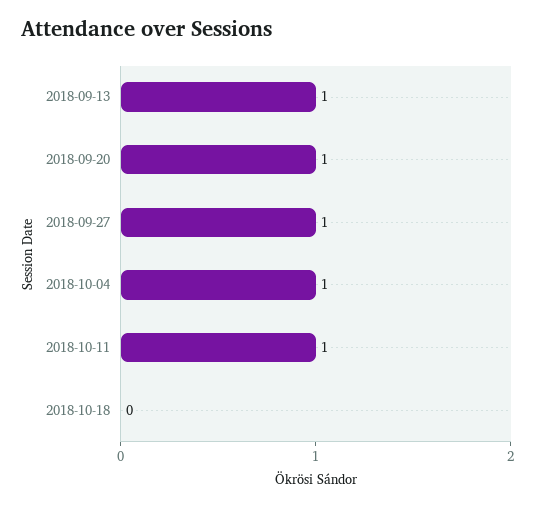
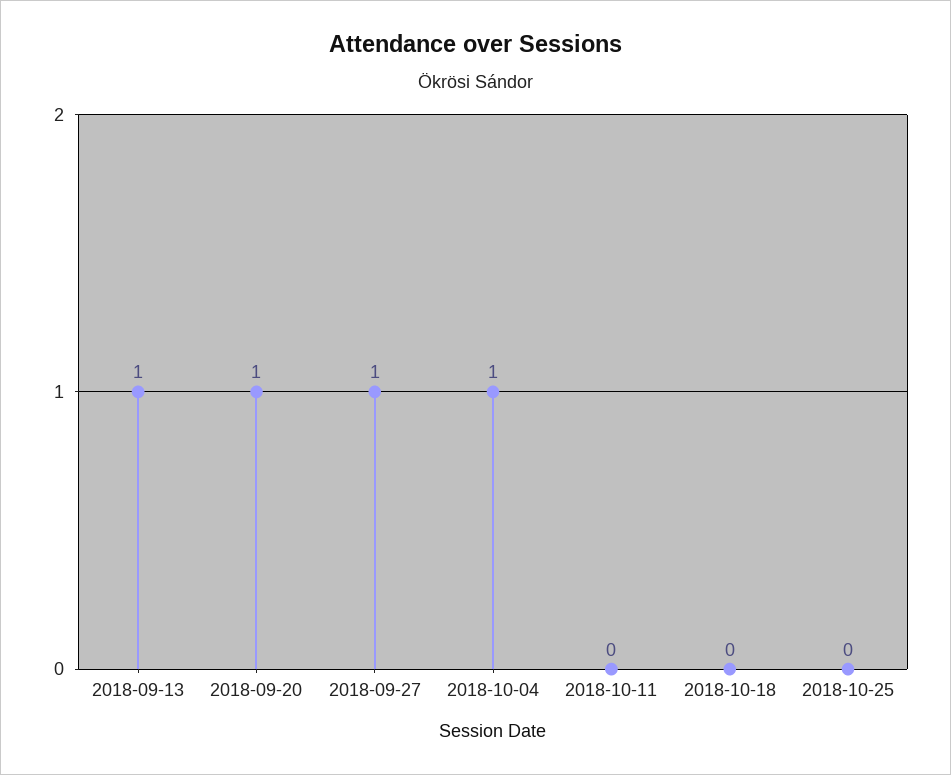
2018-10-11: 1 -> 0
2018-10-25: none -> 0

